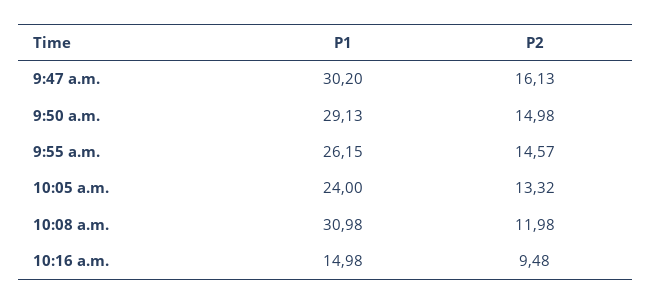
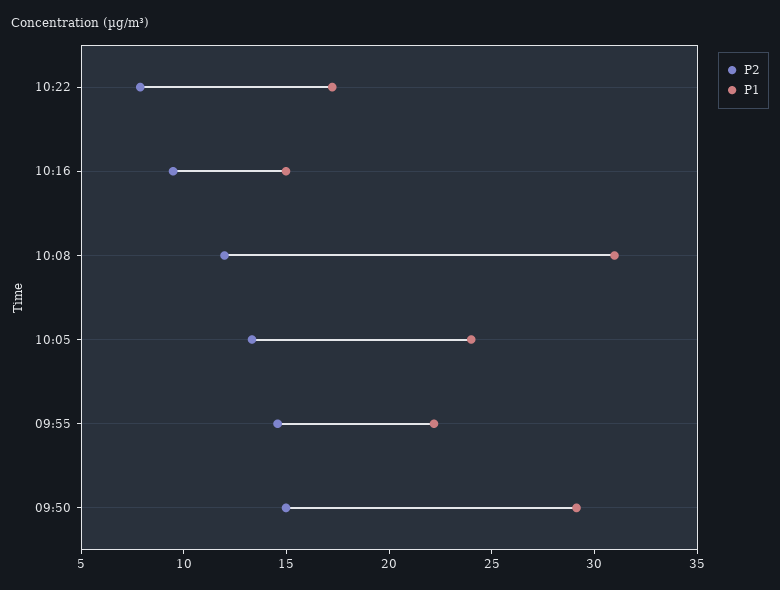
P1, 9:47 a.m.: 30.2 -> none
P2, 9:47 a.m.: 16.13 -> none
P1, 9:55 a.m.: 26.15 -> 22
P2, 10:22: none -> 8
P1, 10:22: none -> 17

